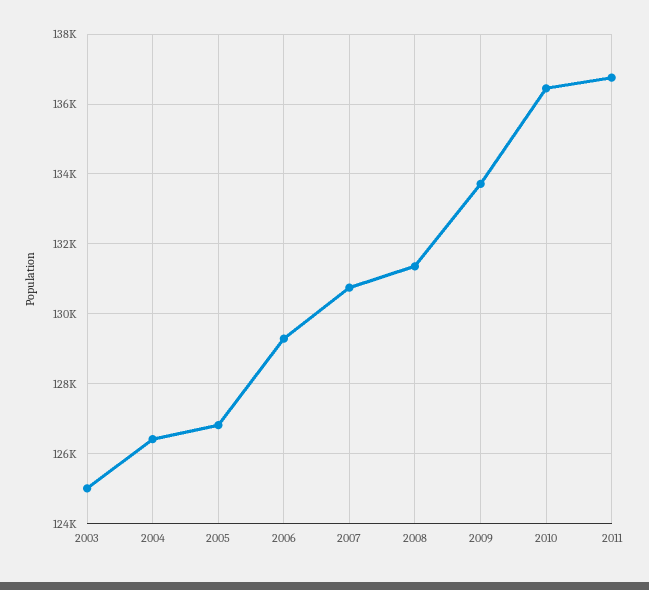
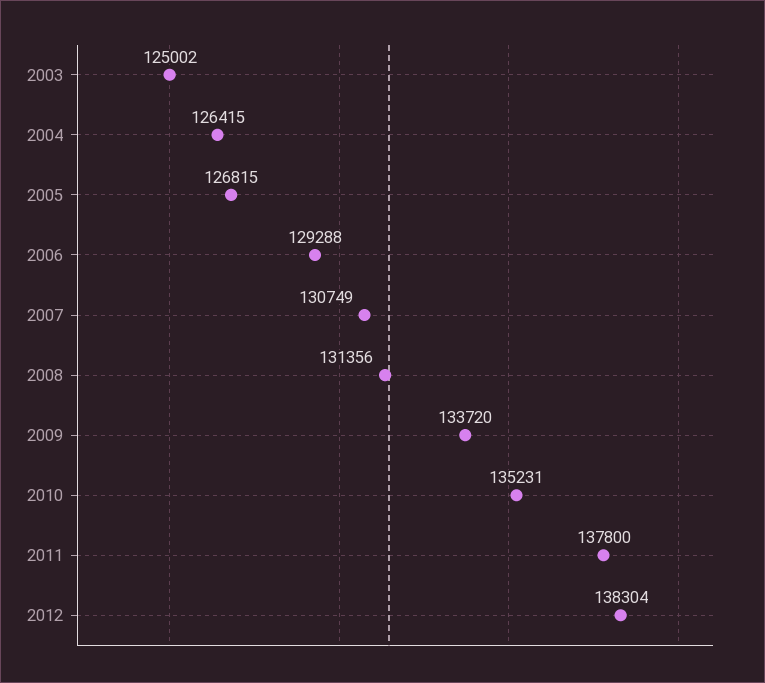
2010: 136400 -> 135231
2011: 136800 -> 137800
2012: none -> 138304

